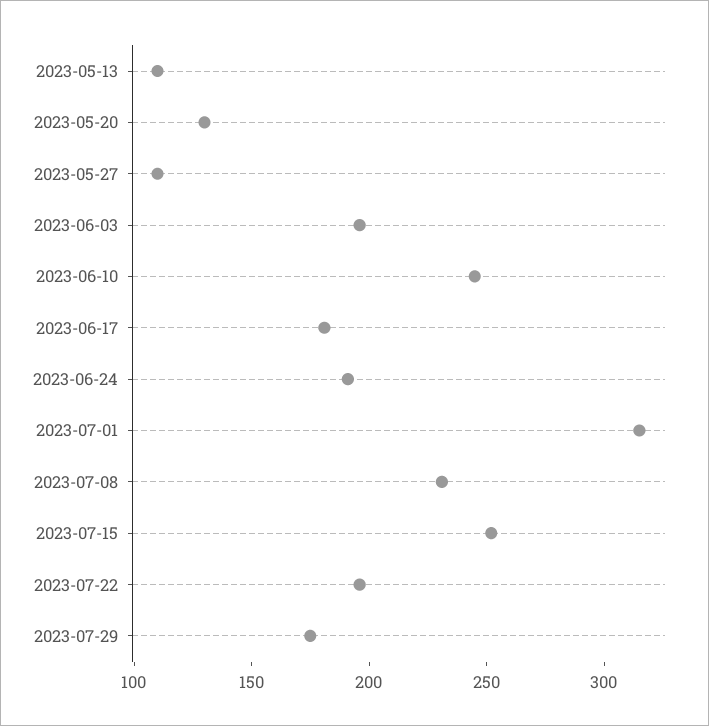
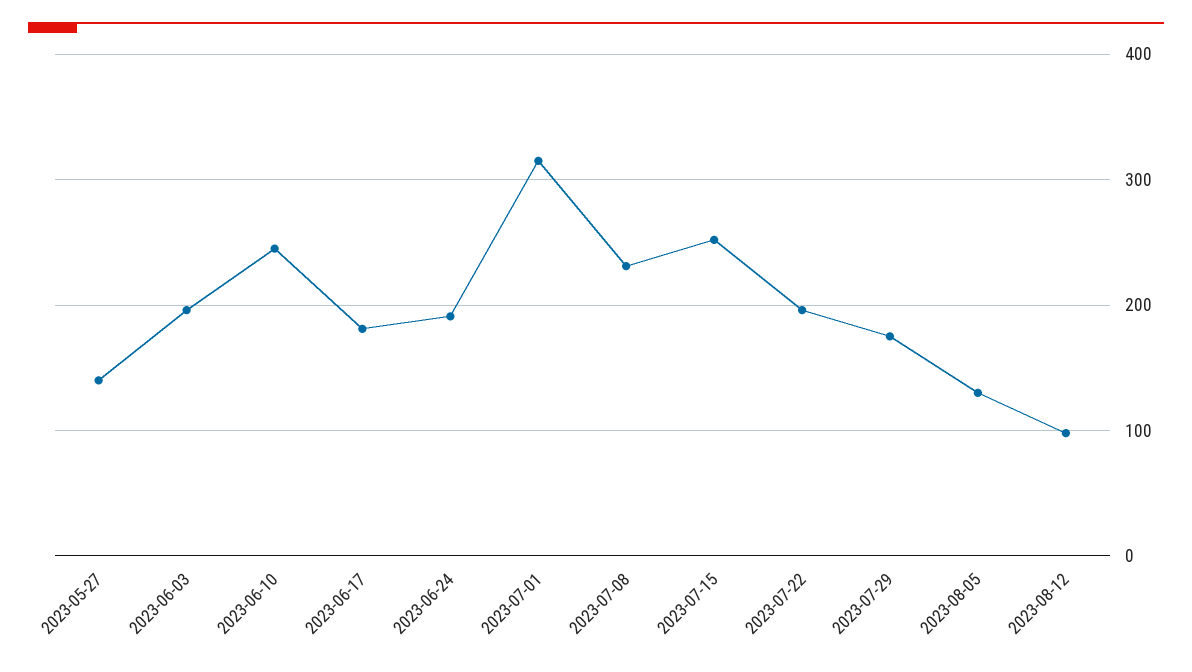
2023-05-13: 110 -> none
2023-05-20: 130 -> none
2023-05-27: 110 -> 140
2023-08-05: none -> 130
2023-08-12: none -> 100

